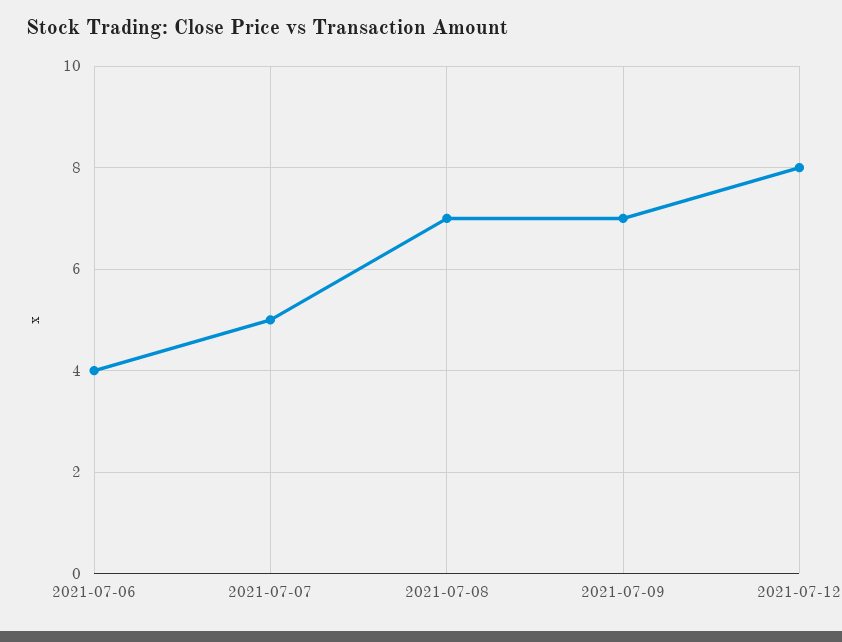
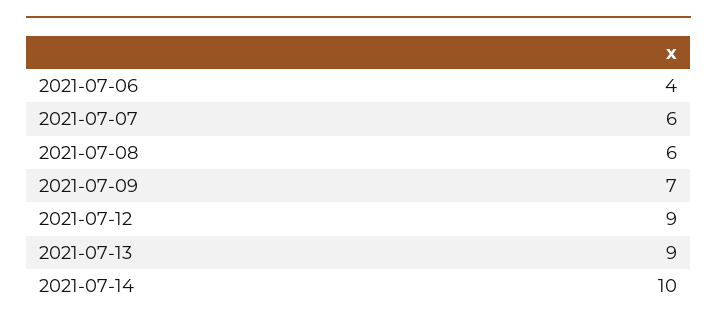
2021-07-07: 5 -> 6
2021-07-08: 7 -> 6
2021-07-12: 8 -> 9
2021-07-13: none -> 9
2021-07-14: none -> 10

